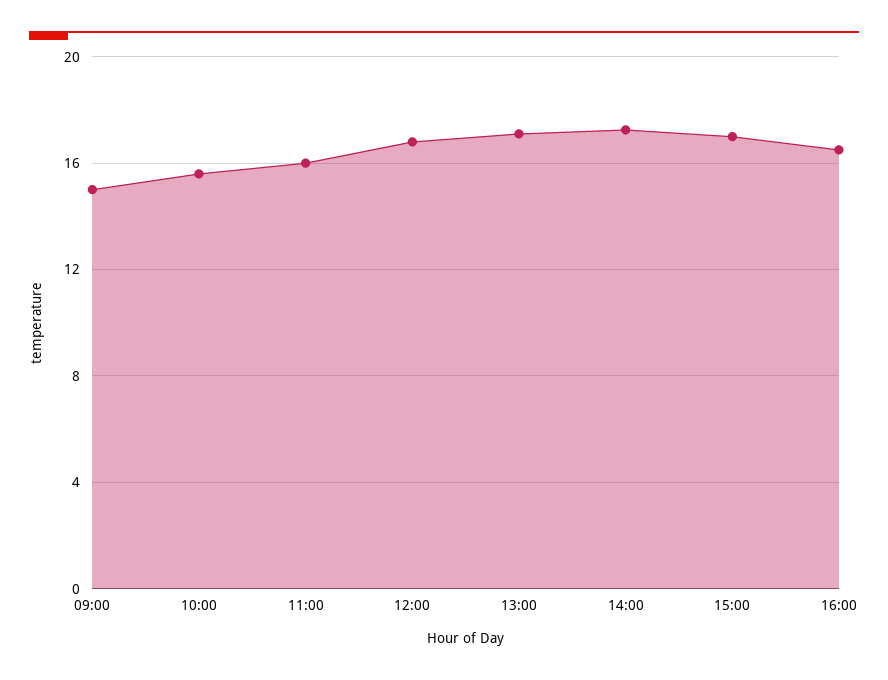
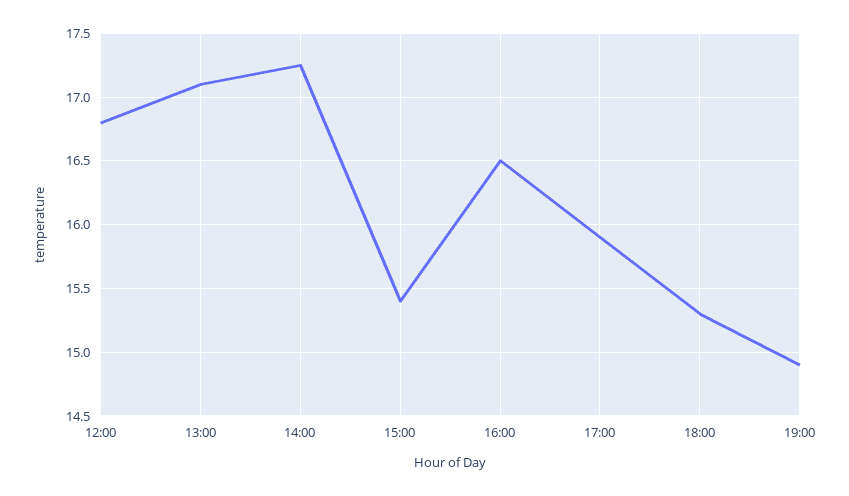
09:00: 15 -> none
10:00: 15.5 -> none
11:00: 16 -> none
15:00: 17 -> 15.4
17:00: none -> 15.9
18:00: none -> 15.3
19:00: none -> 14.9

